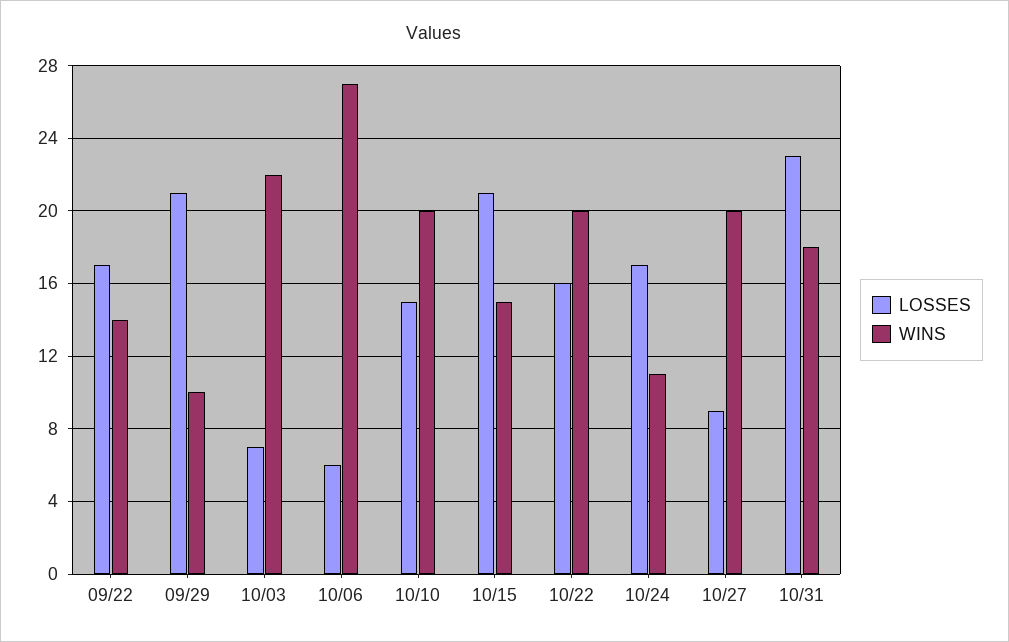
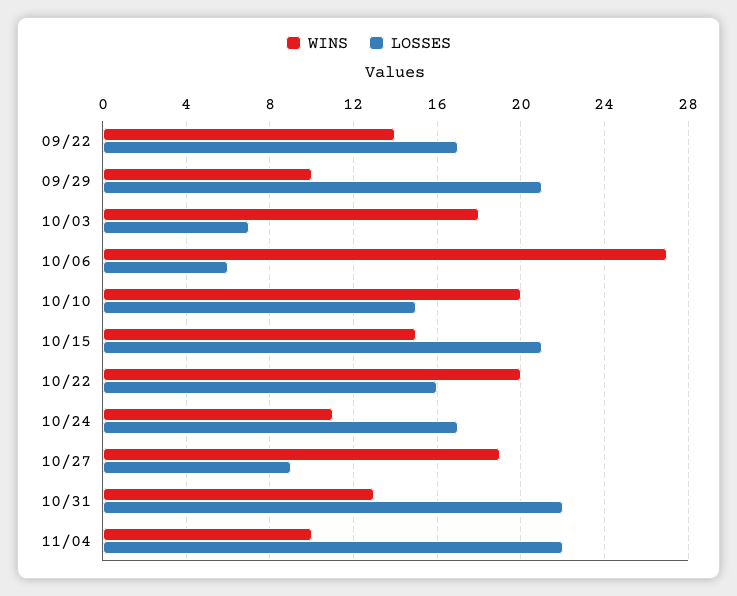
WINS, 10/03: 22 -> 18
WINS, 10/27: 20 -> 19
LOSSES, 10/31: 23 -> 22
WINS, 10/31: 18 -> 13
WINS, 11/04: none -> 10
LOSSES, 11/04: none -> 22

